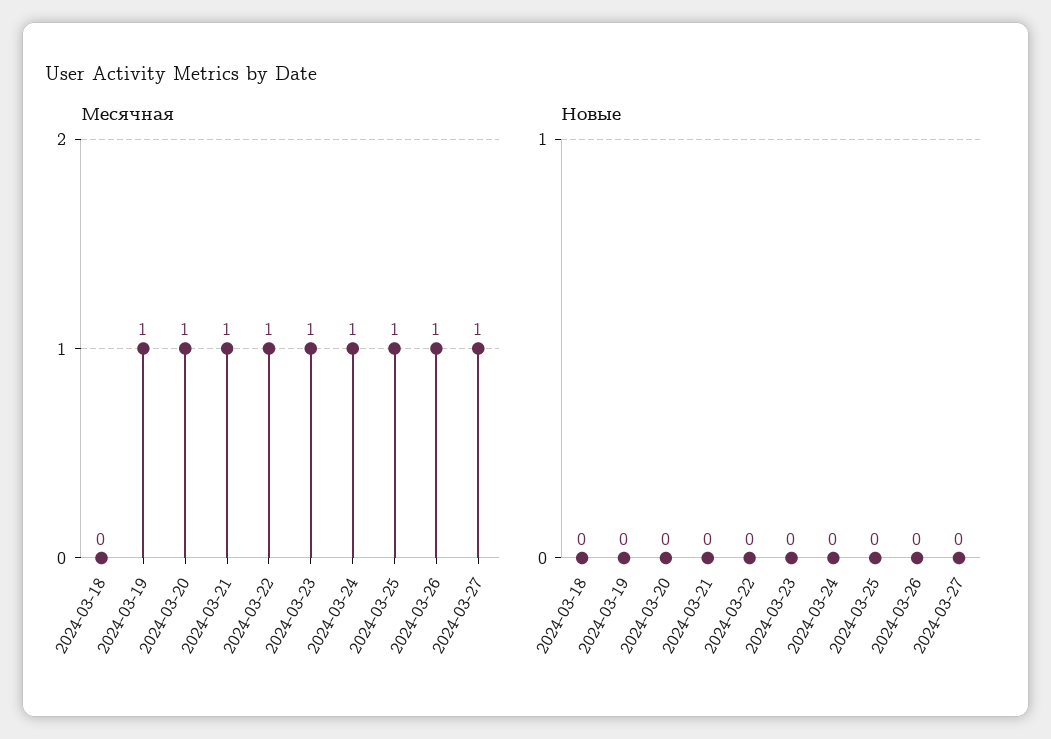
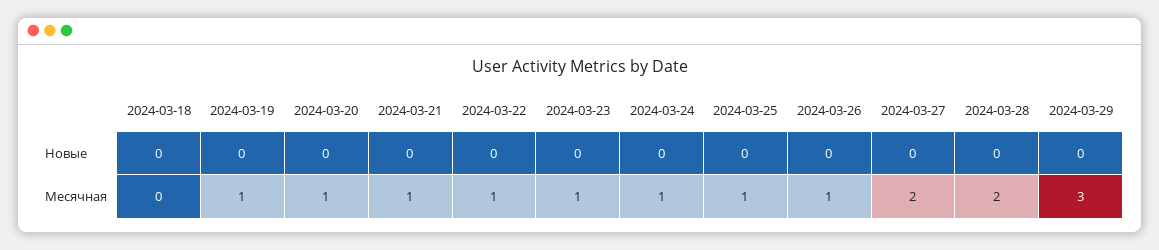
Месячная, 2024-03-27: 1 -> 2
Новые, 2024-03-28: none -> 0
Новые, 2024-03-29: none -> 0
Месячная, 2024-03-28: none -> 2
Месячная, 2024-03-29: none -> 3

